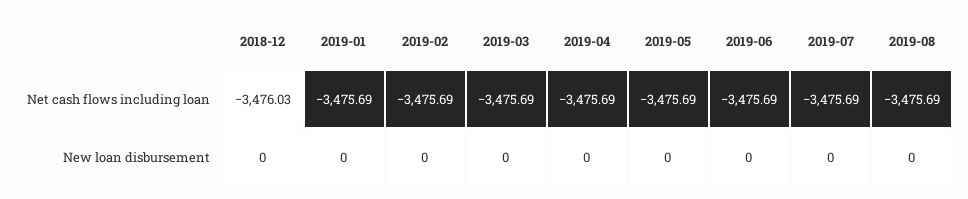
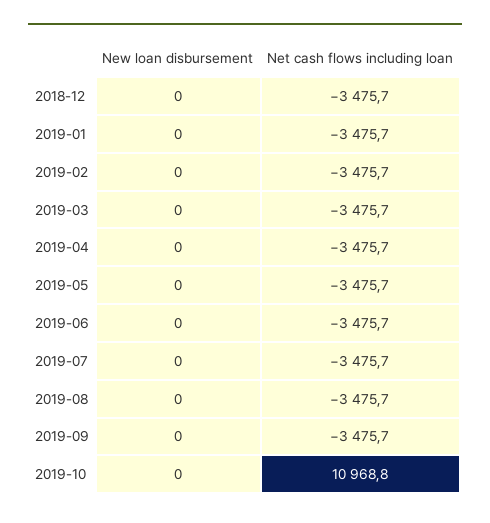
2018-12, Net cash flows including loan: -3476.03 -> -3475.7
2019-09, New loan disbursement: none -> 0
2019-09, Net cash flows including loan: none -> -3475.7
2019-10, New loan disbursement: none -> 0
2019-10, Net cash flows including loan: none -> 10968.8

